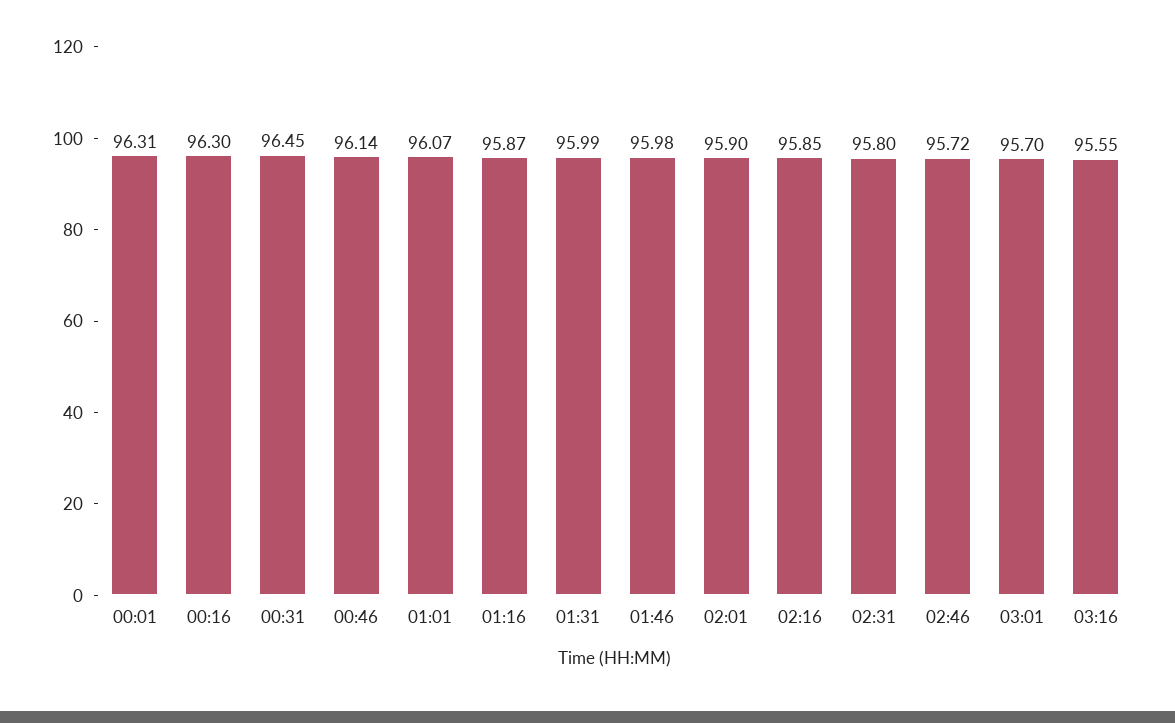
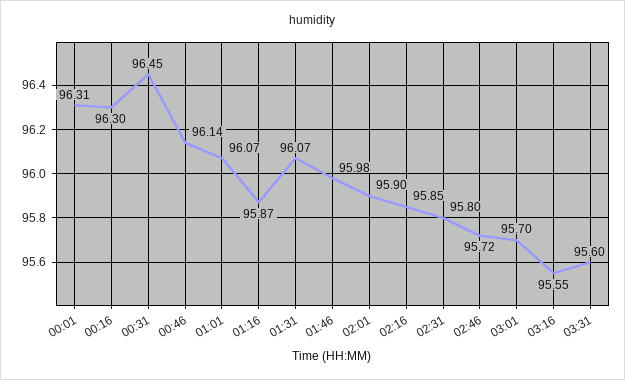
01:31: 95.99 -> 96.07
03:31: none -> 95.6

